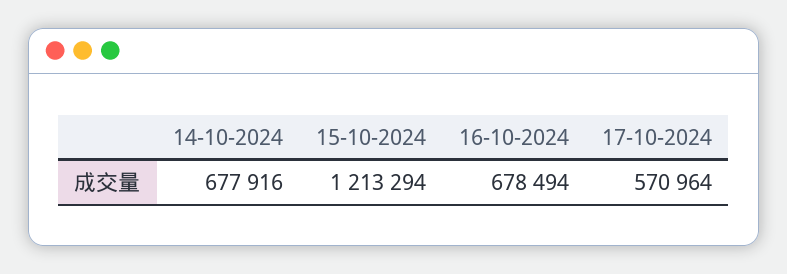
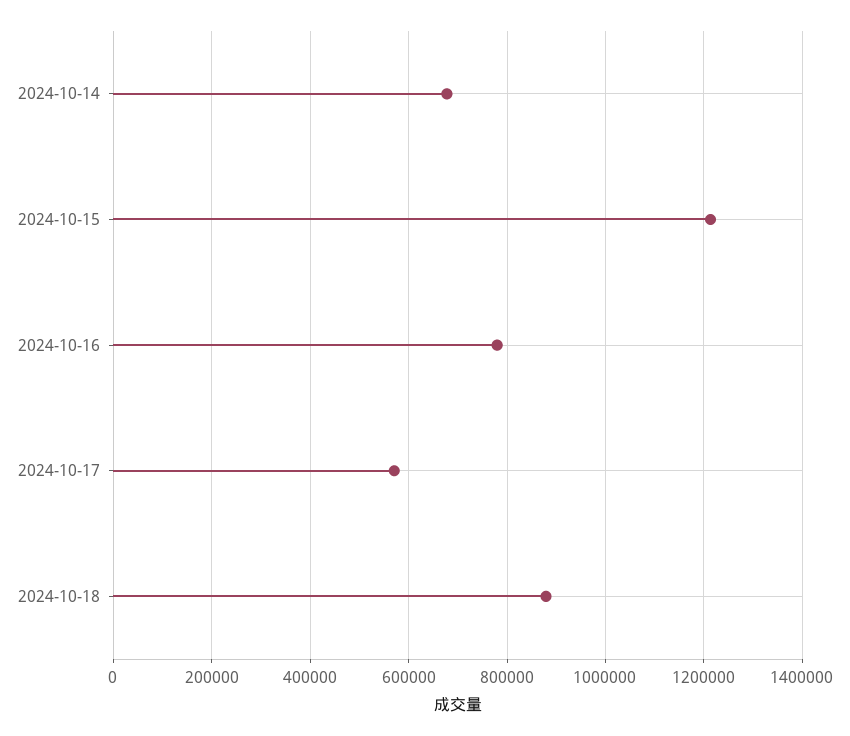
16-10-2024: 678494 -> 780000
2024-10-18: none -> 880000

